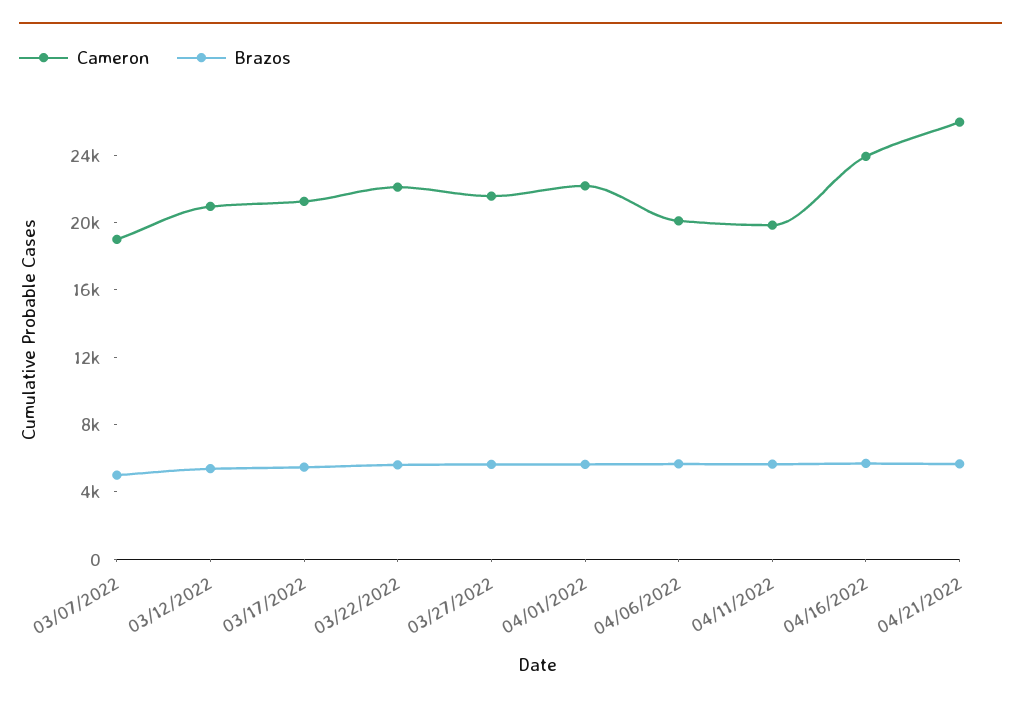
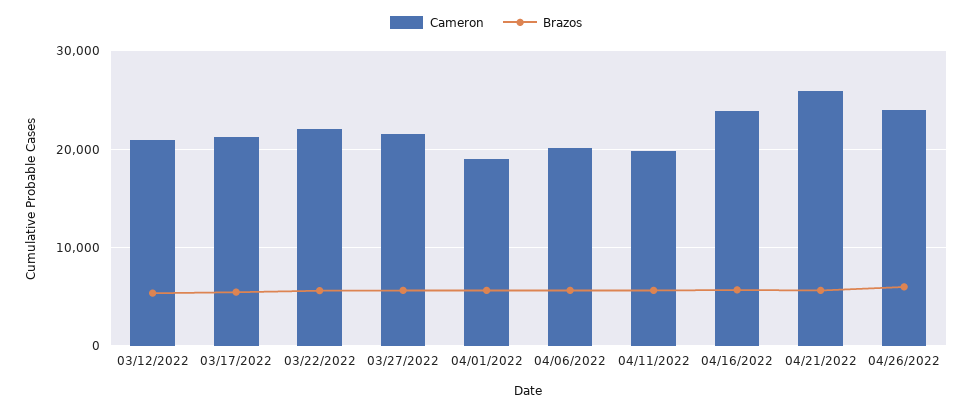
Cameron, 03/07/2022: 19000 -> none
Brazos, 03/07/2022: 5000 -> none
Cameron, 04/01/2022: 22000 -> 19000
Cameron, 04/26/2022: none -> 24000
Brazos, 04/26/2022: none -> 6000

